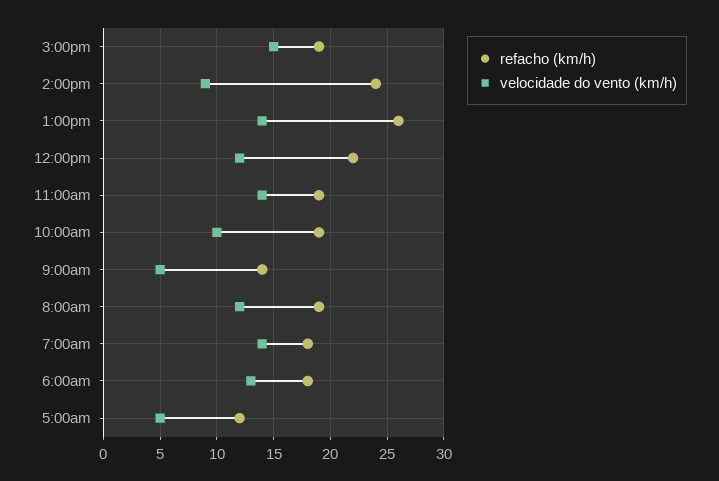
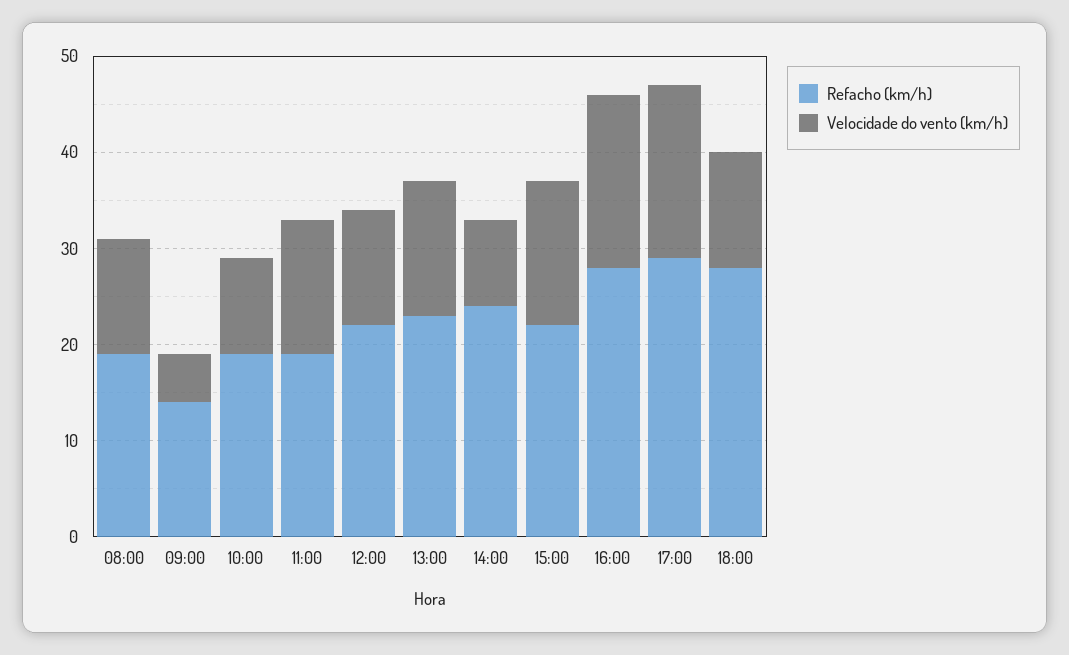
refacho (km/h), 3:00pm: 19 -> 22
refacho (km/h), 1:00pm: 26 -> 23
refacho (km/h), 7:00am: 18 -> none
velocidade do vento (km/h), 7:00am: 14 -> none
refacho (km/h), 6:00am: 18 -> none
velocidade do vento (km/h), 6:00am: 13 -> none
refacho (km/h), 5:00am: 12 -> none
velocidade do vento (km/h), 5:00am: 5 -> none
refacho (km/h), 16:00: none -> 28
velocidade do vento (km/h), 16:00: none -> 18
refacho (km/h), 17:00: none -> 29
velocidade do vento (km/h), 17:00: none -> 18
refacho (km/h), 18:00: none -> 28
velocidade do vento (km/h), 18:00: none -> 12

